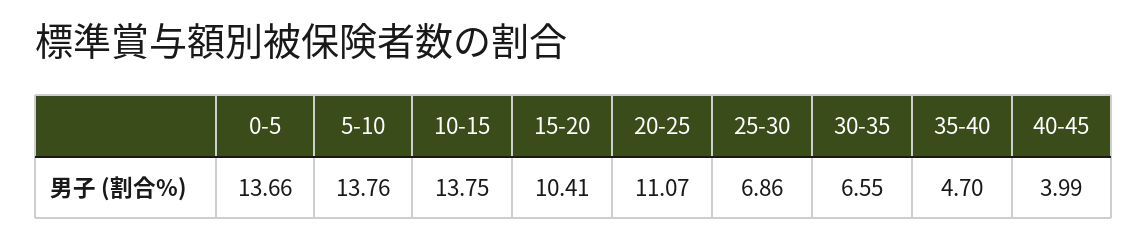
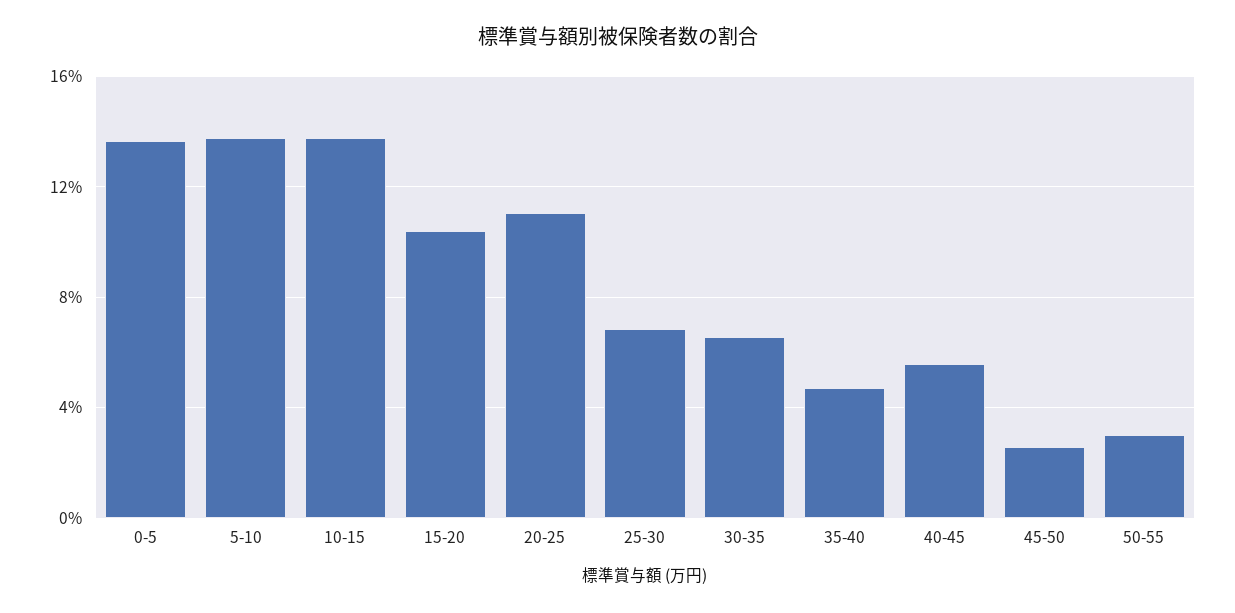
40-45: 3.99 -> 5.5
45-50: none -> 2.5
50-55: none -> 3

